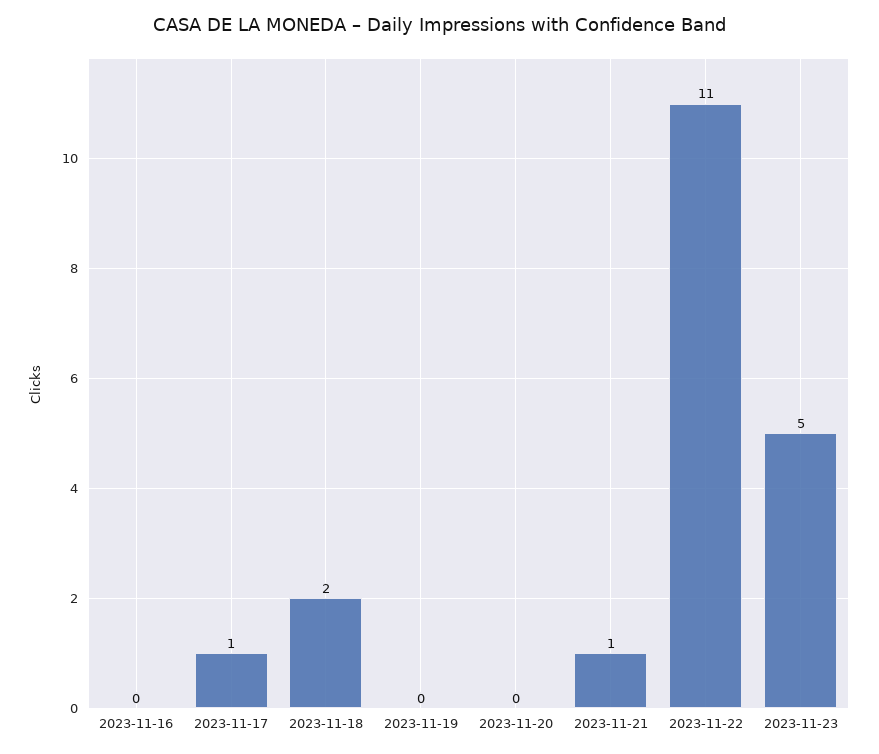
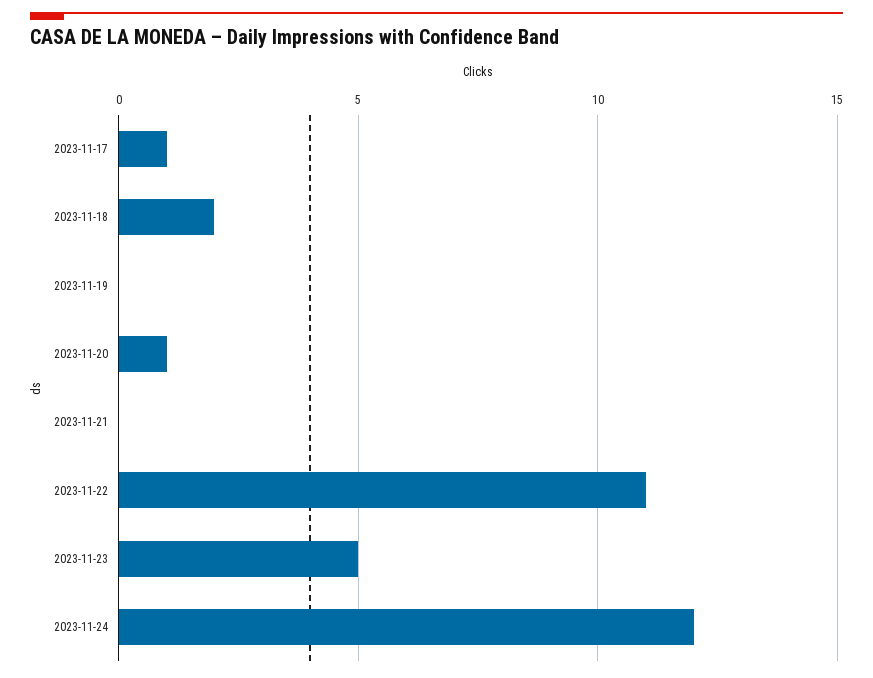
2023-11-16: 0 -> none
2023-11-20: 0 -> 1
2023-11-21: 1 -> 0
2023-11-24: none -> 12

